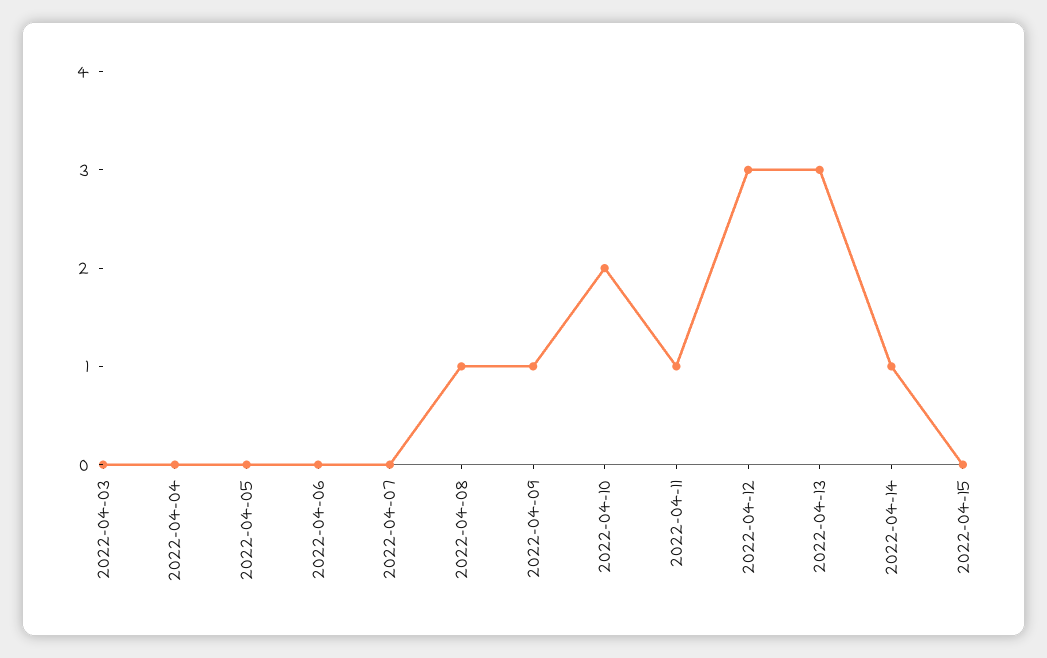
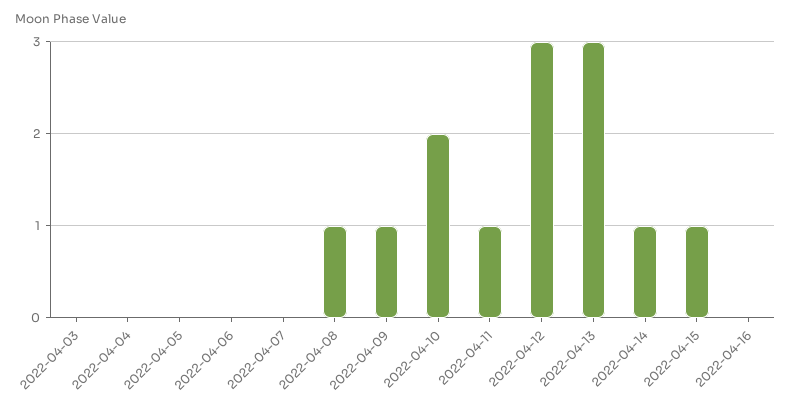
2022-04-15: 0 -> 1
2022-04-16: none -> 0

